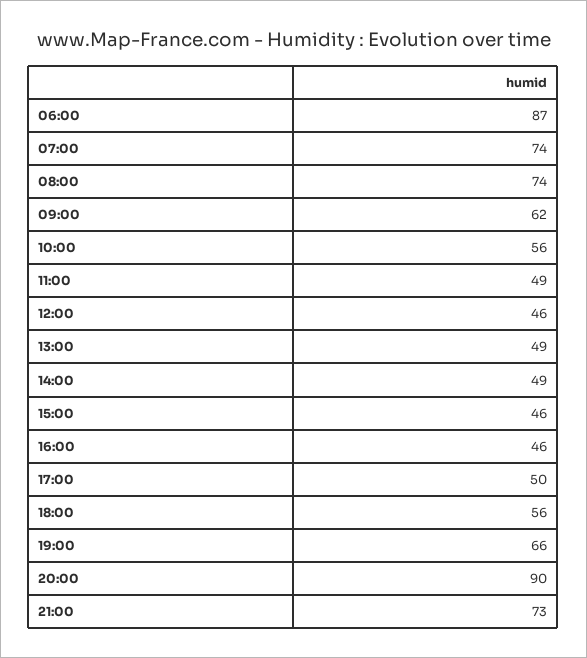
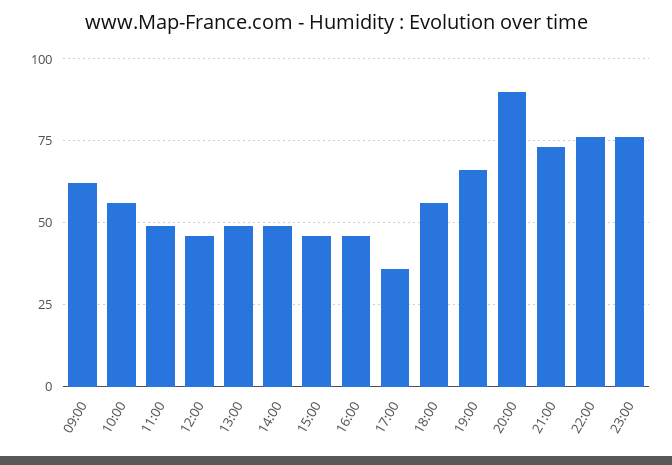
06:00: 87 -> none
07:00: 74 -> none
08:00: 74 -> none
17:00: 50 -> 35
22:00: none -> 75
23:00: none -> 75

